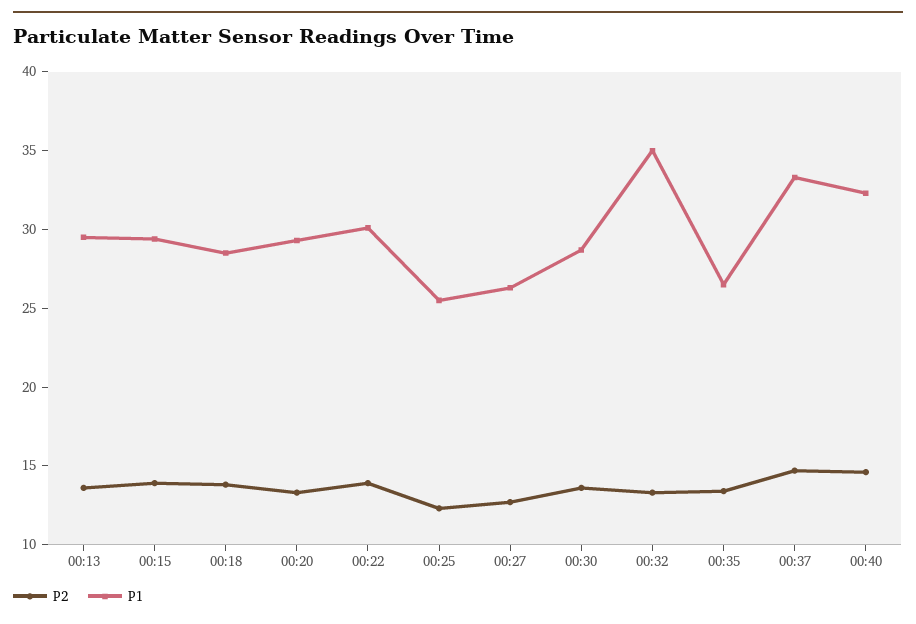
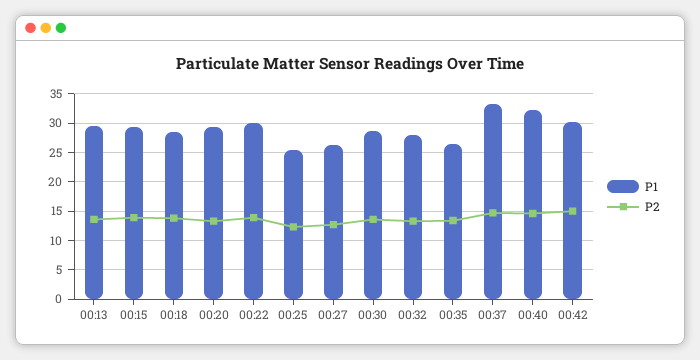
P1, 00:32: 35 -> 27.5
P1, 00:42: none -> 30
P2, 00:42: none -> 15

